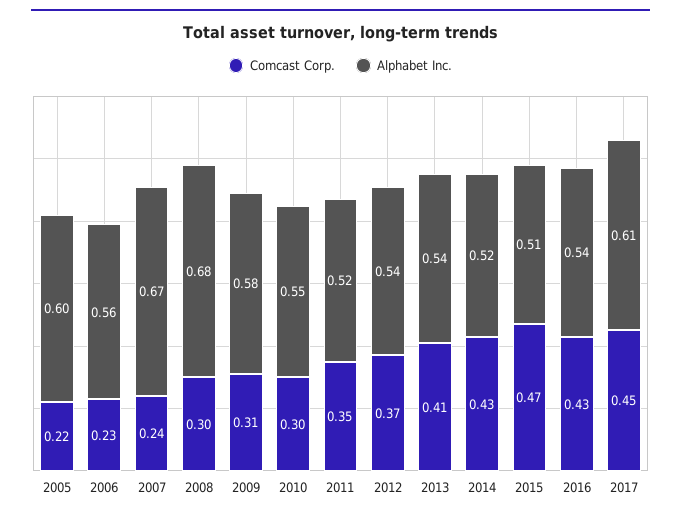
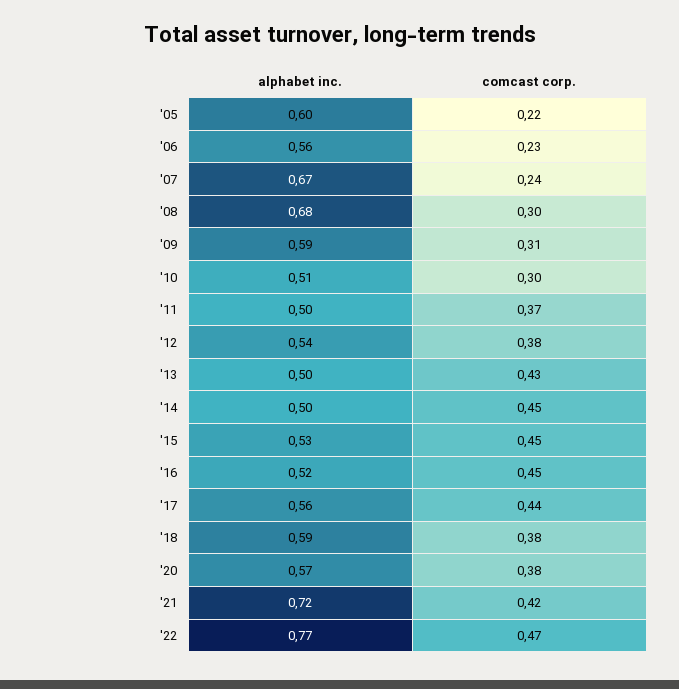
Alphabet Inc., 2009: 0.58 -> 0.59
Alphabet Inc., 2010: 0.55 -> 0.51
Comcast Corp., 2011: 0.35 -> 0.37
Alphabet Inc., 2011: 0.52 -> 0.5
Comcast Corp., 2012: 0.37 -> 0.38
Comcast Corp., 2013: 0.41 -> 0.43
Alphabet Inc., 2013: 0.54 -> 0.5
Comcast Corp., 2014: 0.43 -> 0.45
Alphabet Inc., 2014: 0.52 -> 0.5
Comcast Corp., 2015: 0.47 -> 0.45
Alphabet Inc., 2015: 0.51 -> 0.53
Comcast Corp., 2016: 0.43 -> 0.45
Alphabet Inc., 2016: 0.54 -> 0.52
Comcast Corp., 2017: 0.45 -> 0.44
Alphabet Inc., 2017: 0.61 -> 0.56
Alphabet Inc., '18: none -> 0.59
Comcast Corp., '18: none -> 0.38
Alphabet Inc., '20: none -> 0.57
Comcast Corp., '20: none -> 0.38
Alphabet Inc., '21: none -> 0.72
Comcast Corp., '21: none -> 0.42
Alphabet Inc., '22: none -> 0.77
Comcast Corp., '22: none -> 0.47

